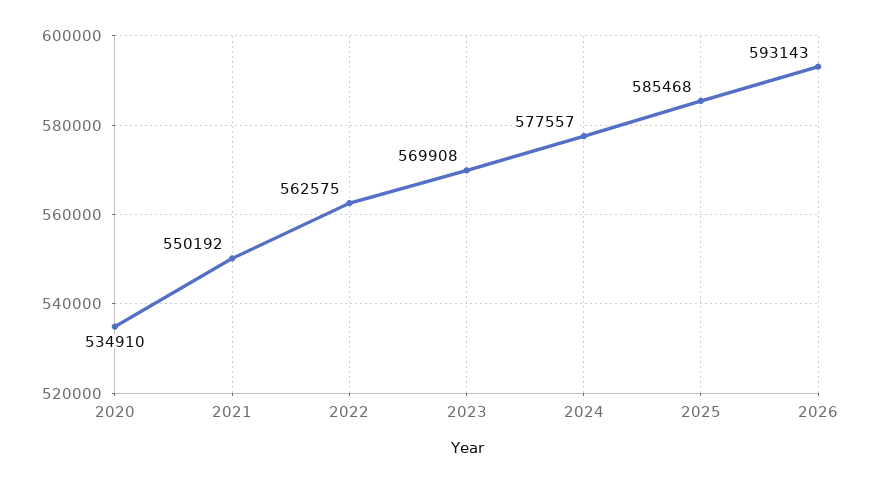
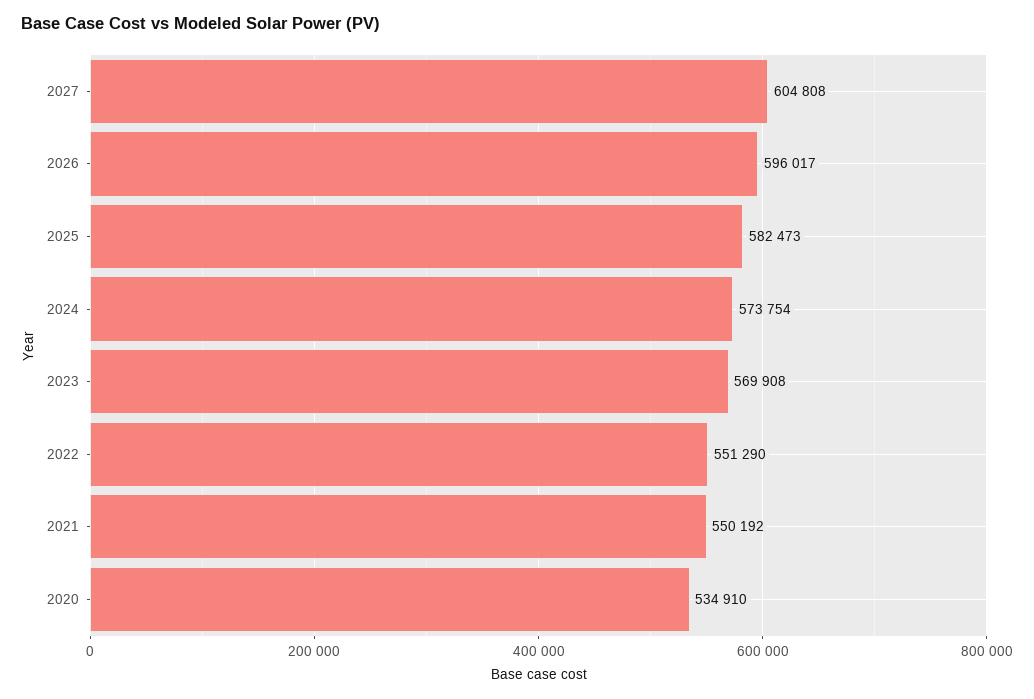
2022: 562575 -> 551290
2024: 577557 -> 573754
2025: 585468 -> 582473
2026: 593143 -> 596017
2027: none -> 604808

